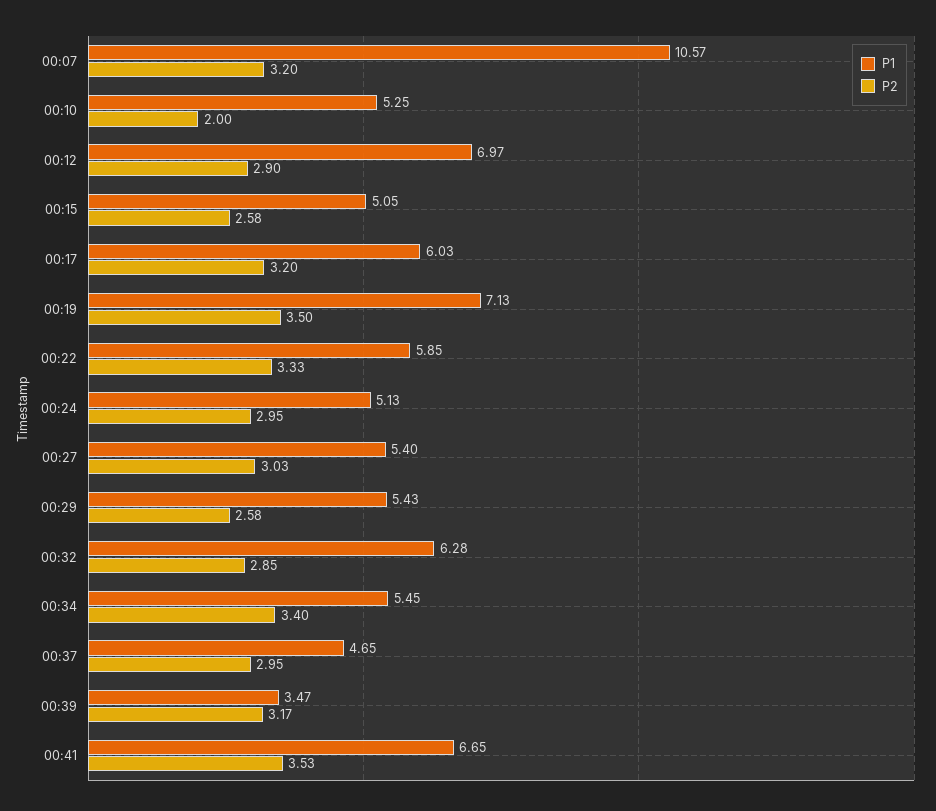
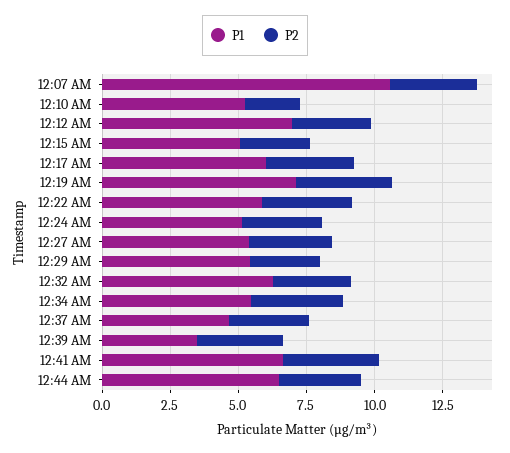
P1, 12:44 AM: none -> 6.5
P2, 12:44 AM: none -> 3

